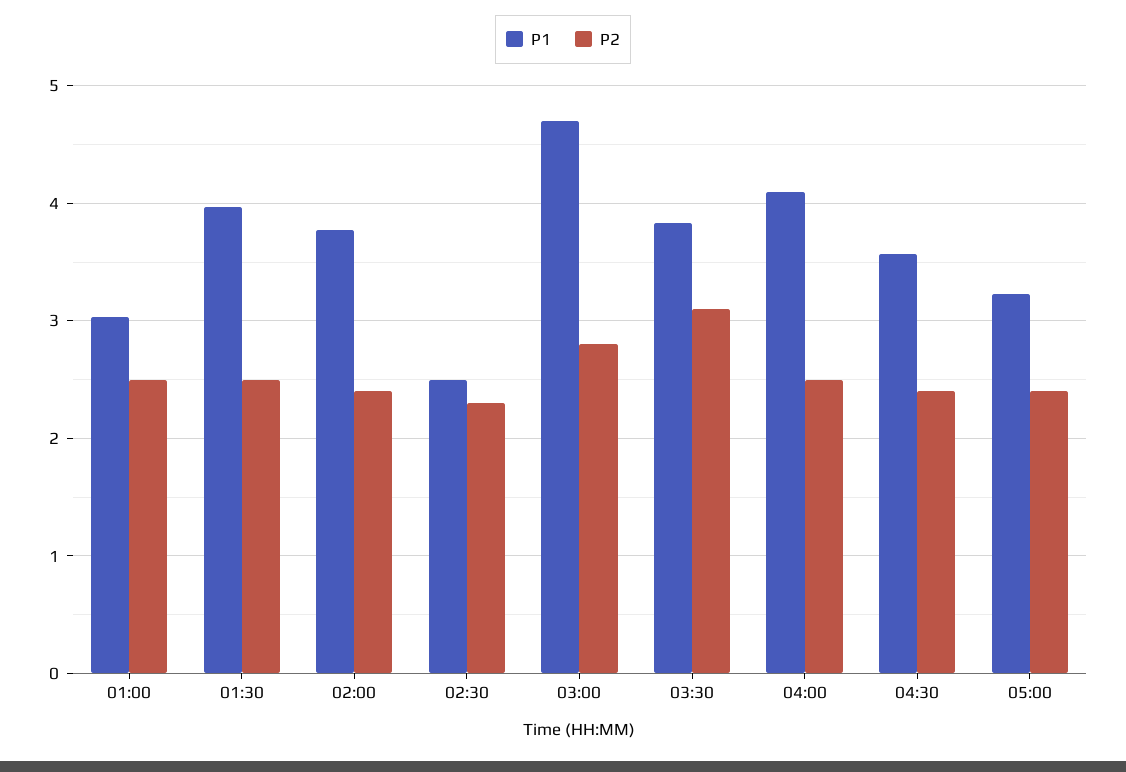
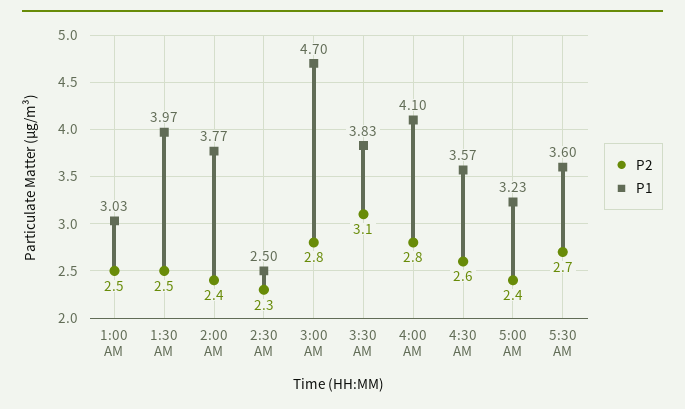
P2, 04:00: 2.5 -> 2.8
P2, 04:30: 2.4 -> 2.6
P2, 5:30 AM: none -> 2.7
P1, 5:30 AM: none -> 3.6

